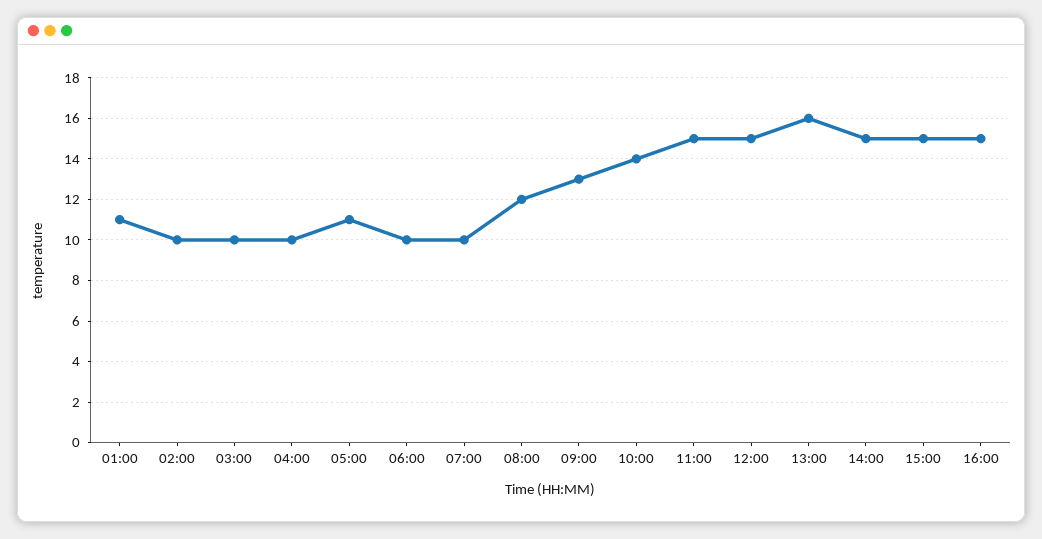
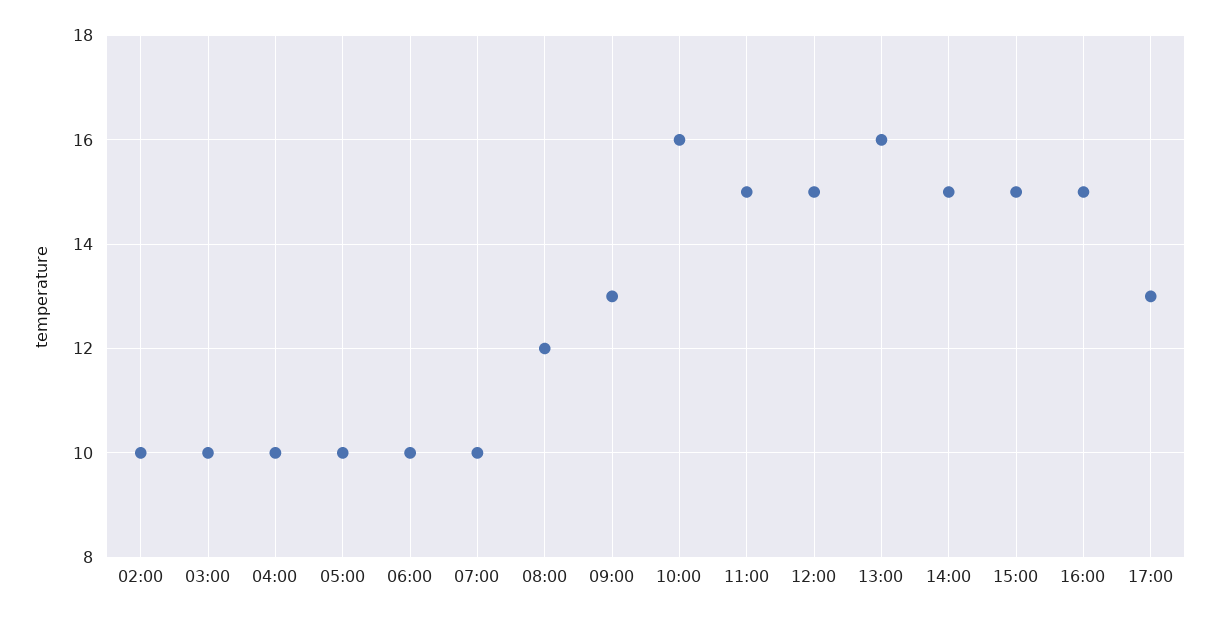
01:00: 11 -> none
05:00: 11 -> 10
10:00: 14 -> 16
17:00: none -> 13

